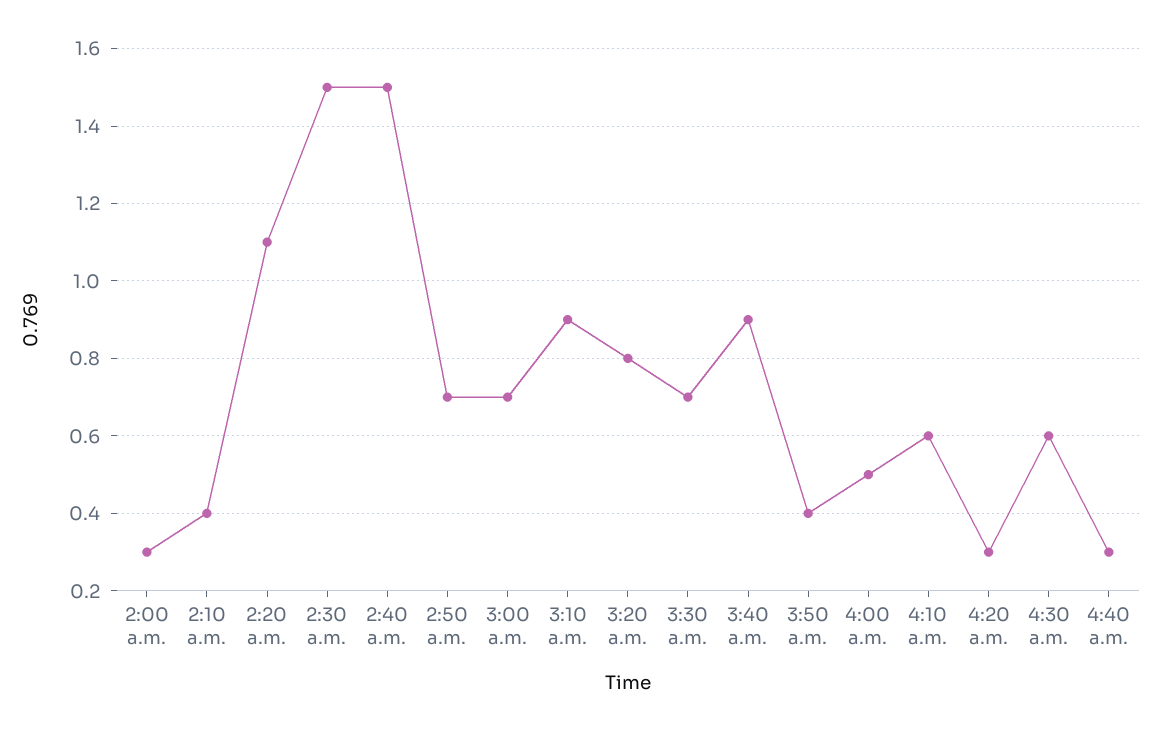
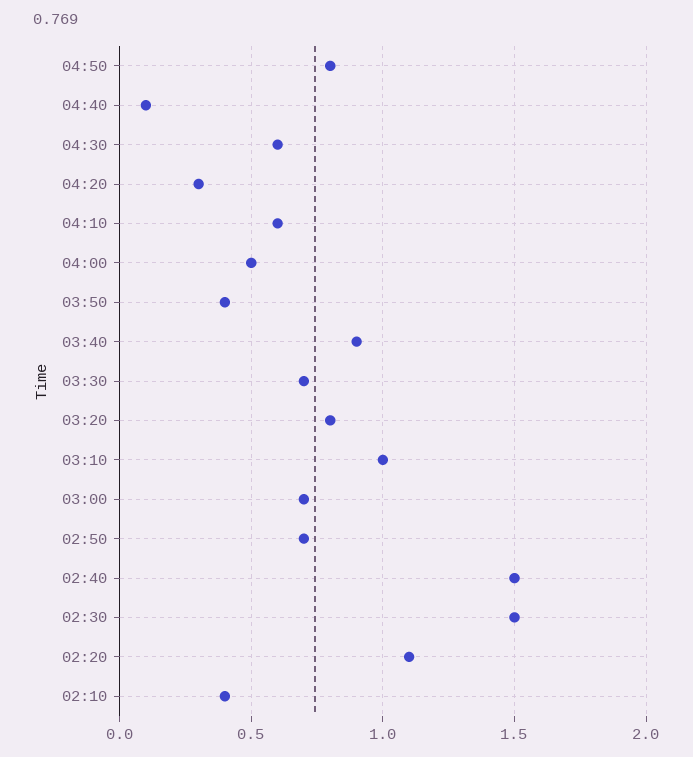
2:00 a.m.: 0.3 -> none
3:10 a.m.: 0.9 -> 1
4:40 a.m.: 0.3 -> 0.1
04:50: none -> 0.8

